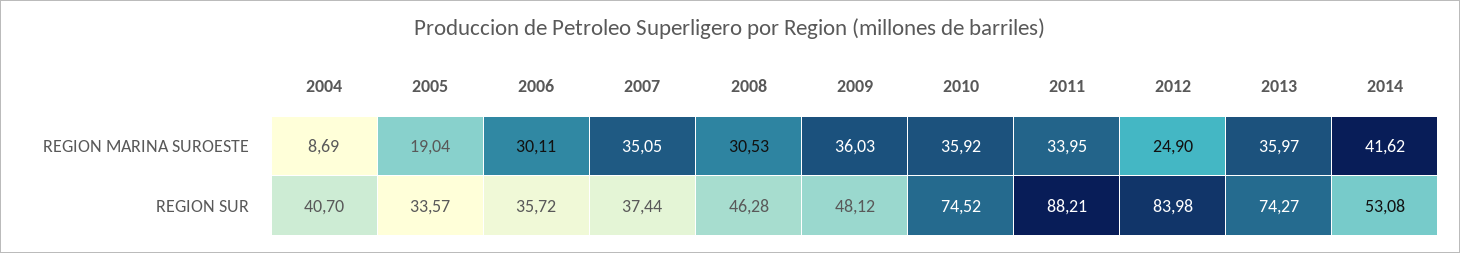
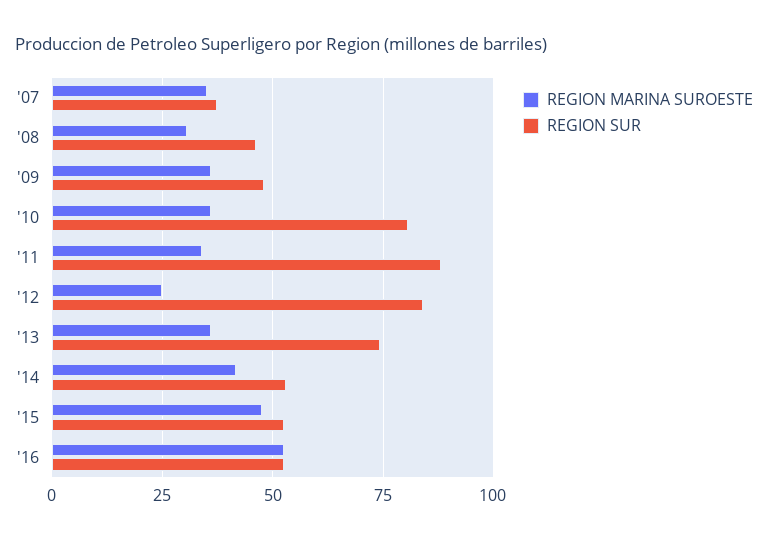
REGION MARINA SUROESTE, 2004: 8.69 -> none
REGION MARINA SUROESTE, 2005: 19.04 -> none
REGION MARINA SUROESTE, 2006: 30.11 -> none
REGION SUR, 2004: 40.7 -> none
REGION SUR, 2005: 33.57 -> none
REGION SUR, 2006: 35.72 -> none
REGION SUR, 2010: 74.52 -> 80
REGION MARINA SUROESTE, '15: none -> 47.5
REGION SUR, '15: none -> 52.5
REGION MARINA SUROESTE, '16: none -> 52.5
REGION SUR, '16: none -> 52.5

